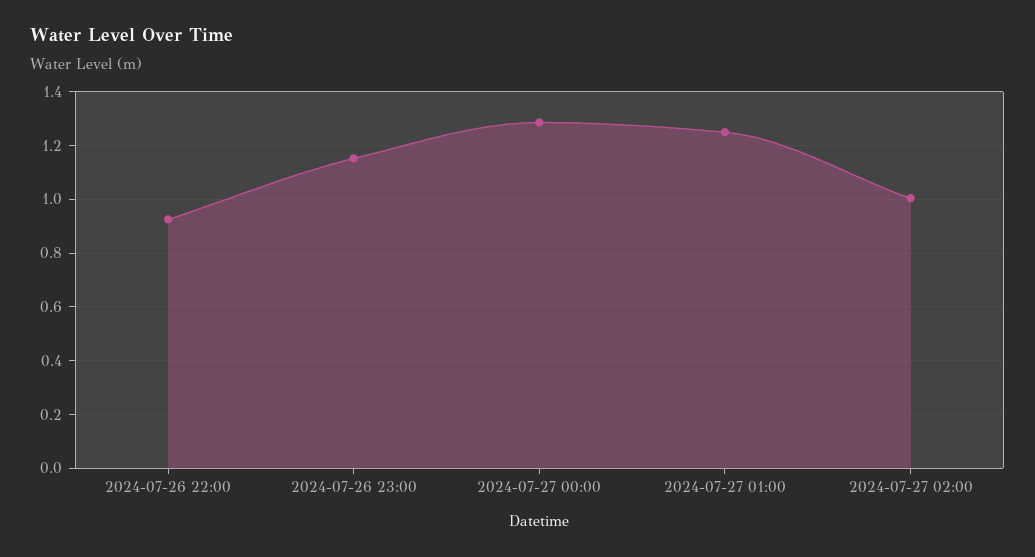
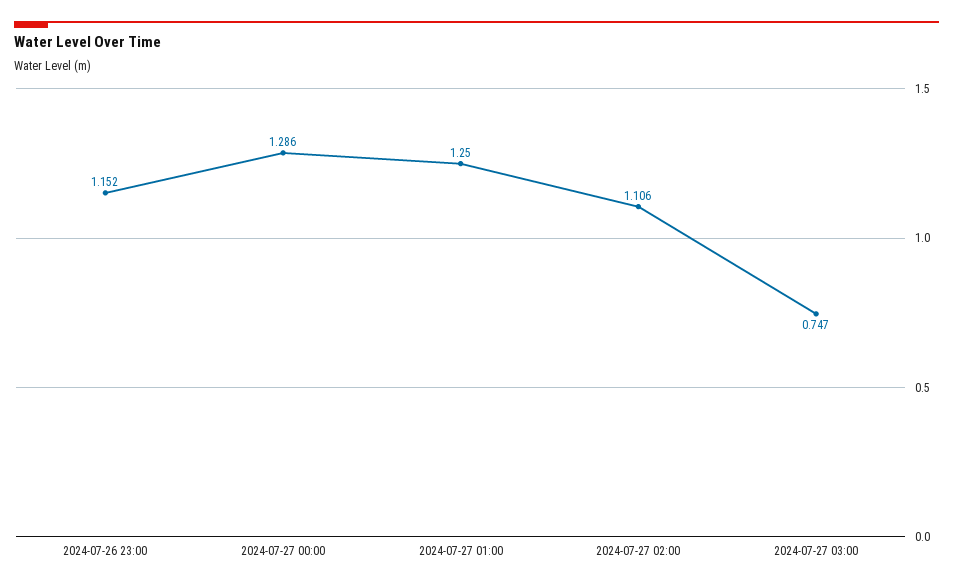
2024-07-26 22:00: 0.925 -> none
2024-07-27 02:00: 1 -> 1.106
2024-07-27 03:00: none -> 0.747

